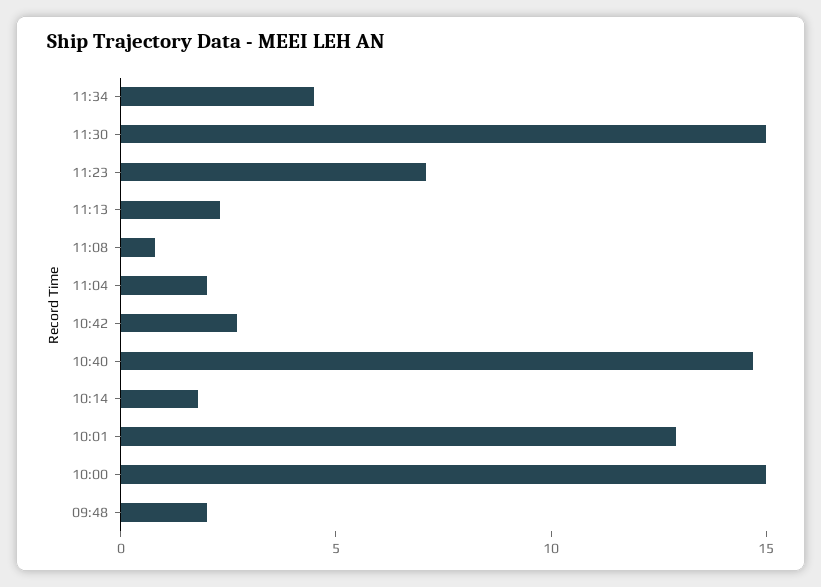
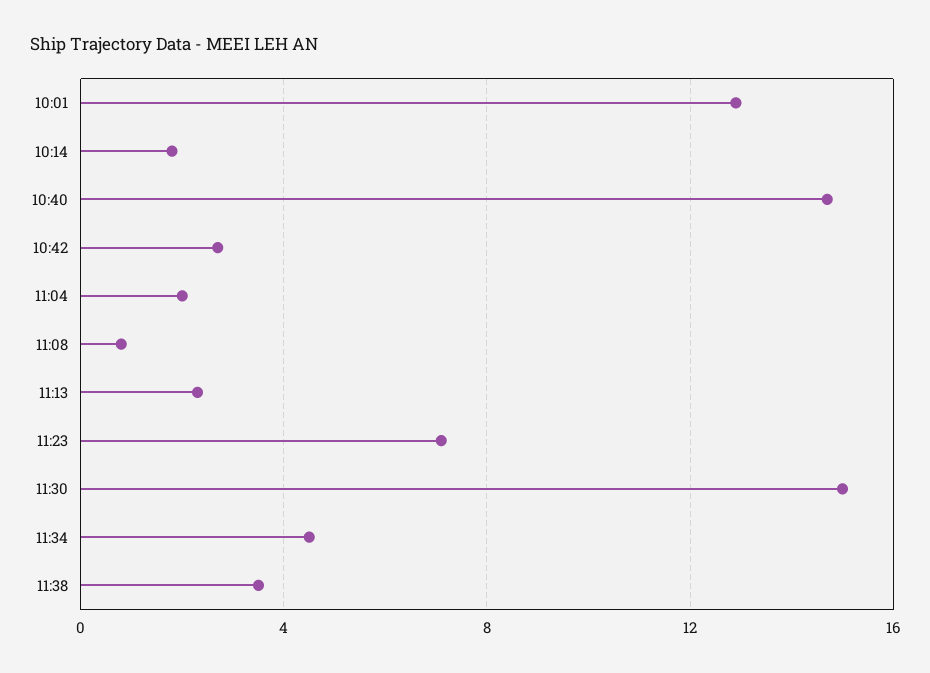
10:00: 15 -> none
09:48: 2 -> none
11:38: none -> 3.5

